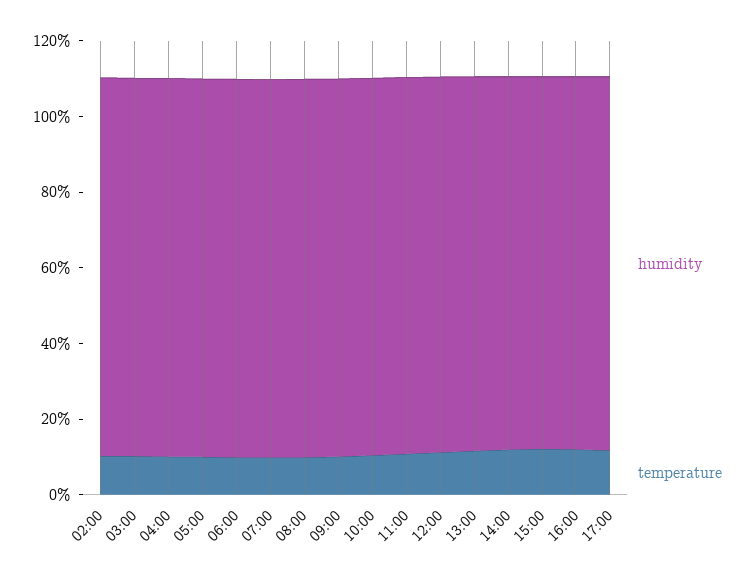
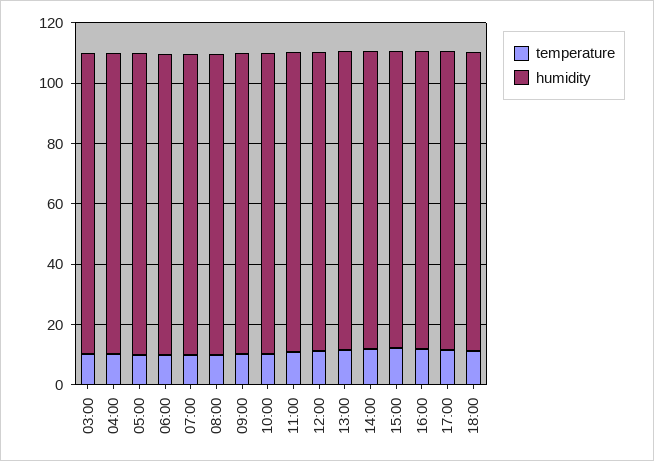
humidity, 02:00: 100 -> none
temperature, 02:00: 10 -> none
temperature, 18:00: none -> 10
humidity, 18:00: none -> 100

